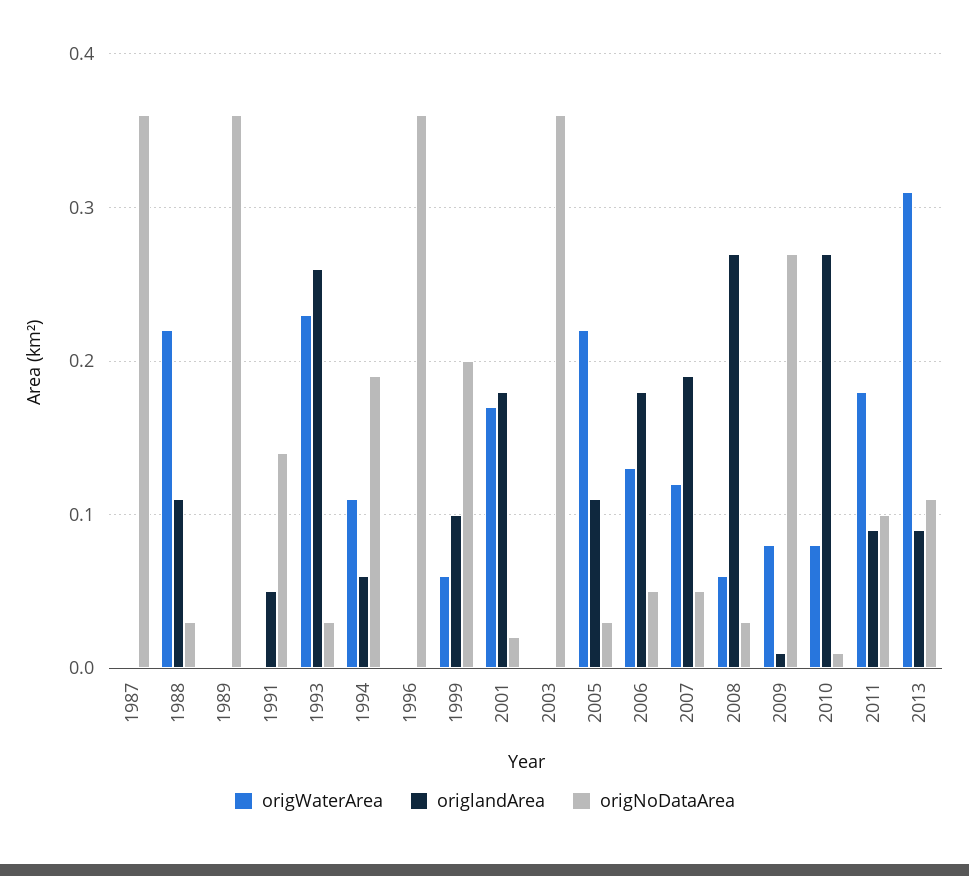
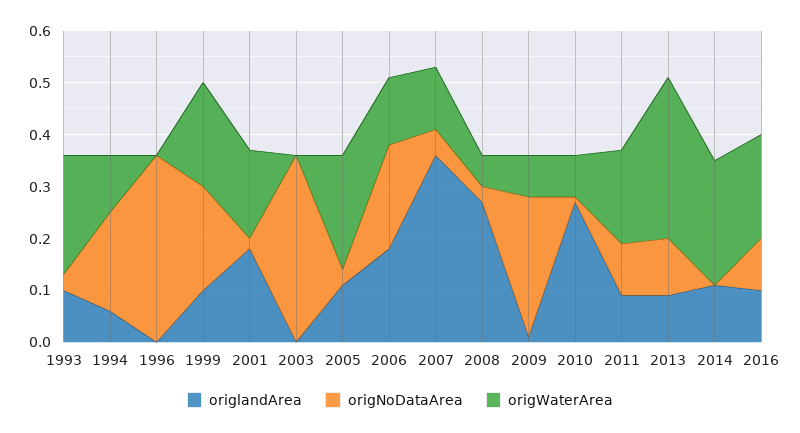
origWaterArea, 1987: 0 -> none
origlandArea, 1987: 0 -> none
origNoDataArea, 1987: 0.36 -> none
origWaterArea, 1988: 0.22 -> none
origlandArea, 1988: 0.11 -> none
origNoDataArea, 1988: 0.03 -> none
origWaterArea, 1989: 0 -> none
origlandArea, 1989: 0 -> none
origNoDataArea, 1989: 0.36 -> none
origWaterArea, 1991: 0 -> none
origlandArea, 1991: 0.05 -> none
origNoDataArea, 1991: 0.14 -> none
origlandArea, 1993: 0.26 -> 0.1
origWaterArea, 1999: 0.06 -> 0.2
origNoDataArea, 2006: 0.05 -> 0.2
origlandArea, 2007: 0.19 -> 0.35
origlandArea, 2014: none -> 0.1
origNoDataArea, 2014: none -> 0
origWaterArea, 2014: none -> 0.25
origlandArea, 2016: none -> 0.1
origNoDataArea, 2016: none -> 0.1
origWaterArea, 2016: none -> 0.2

